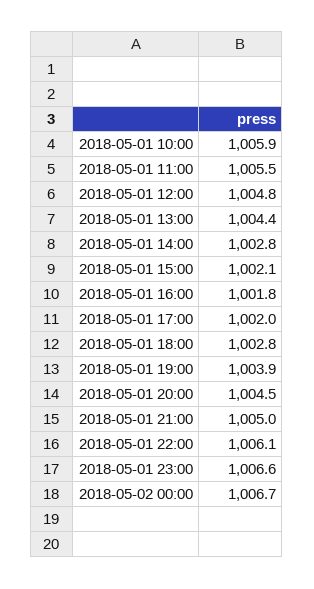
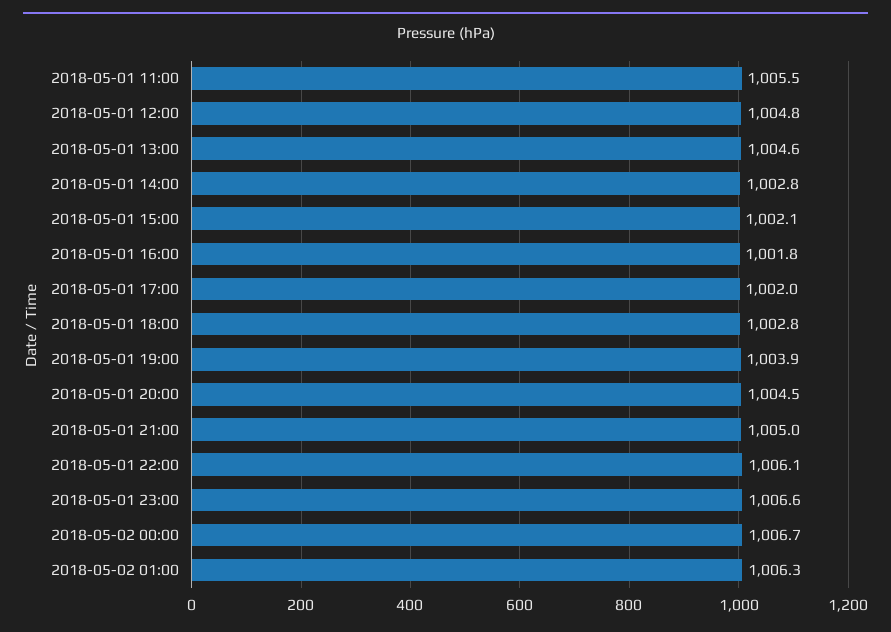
2018-05-01 10:00: 1005.9 -> none
2018-05-01 13:00: 1004.4 -> 1004.6
2018-05-02 01:00: none -> 1006.3

